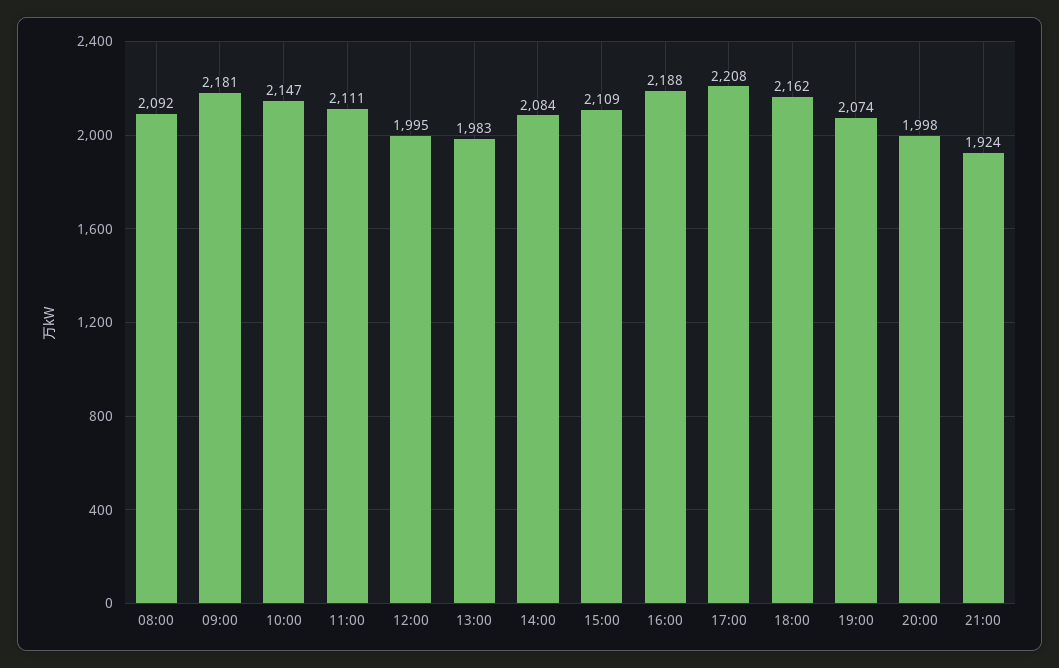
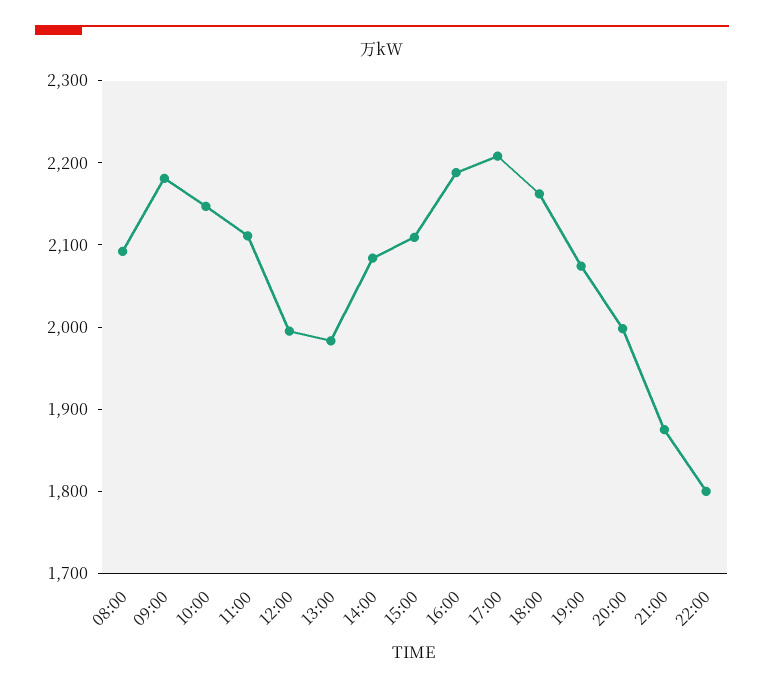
21:00: 1924 -> 1880
22:00: none -> 1800

